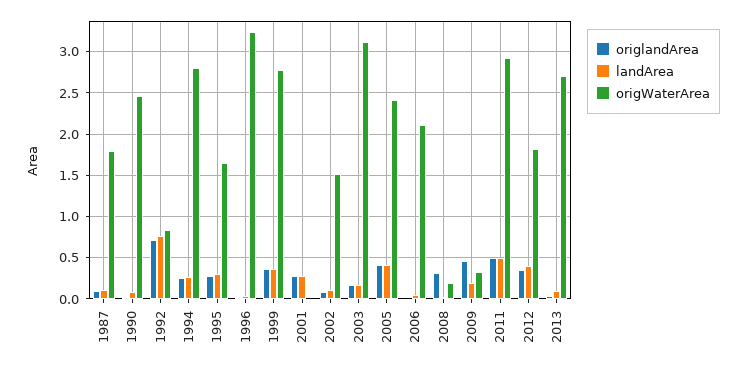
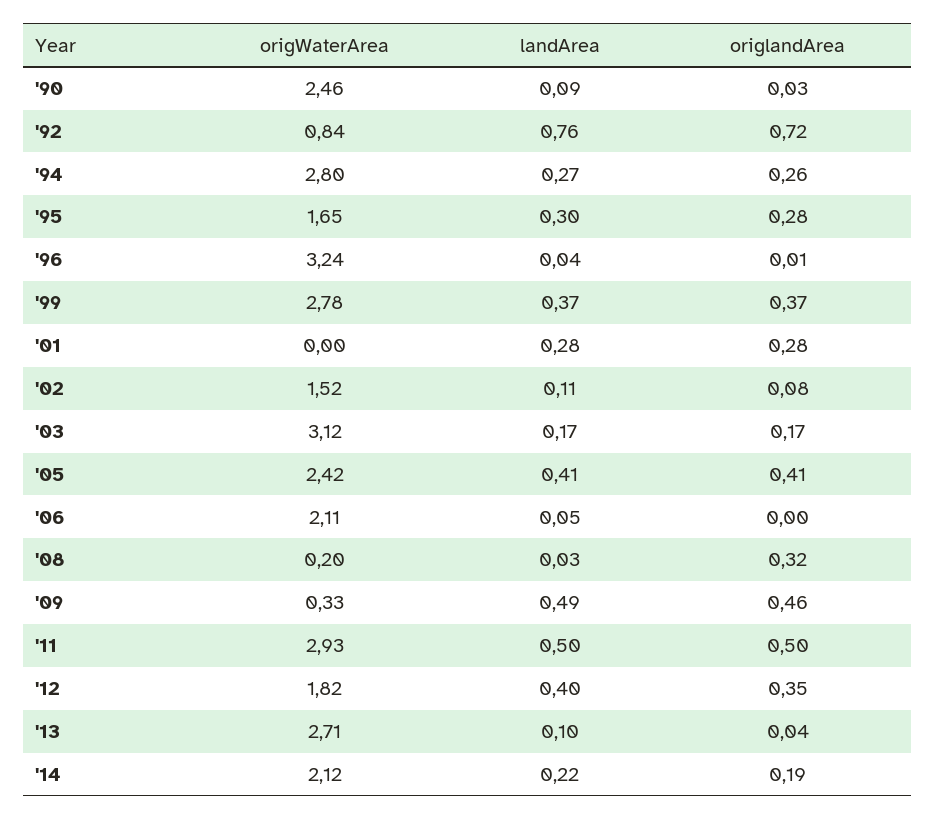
origlandArea, 1987: 0.1 -> none
landArea, 1987: 0.1 -> none
origWaterArea, 1987: 1.8 -> none
landArea, 2009: 0.2 -> 0.49
origWaterArea, '14: none -> 2.12
landArea, '14: none -> 0.22
origlandArea, '14: none -> 0.19

